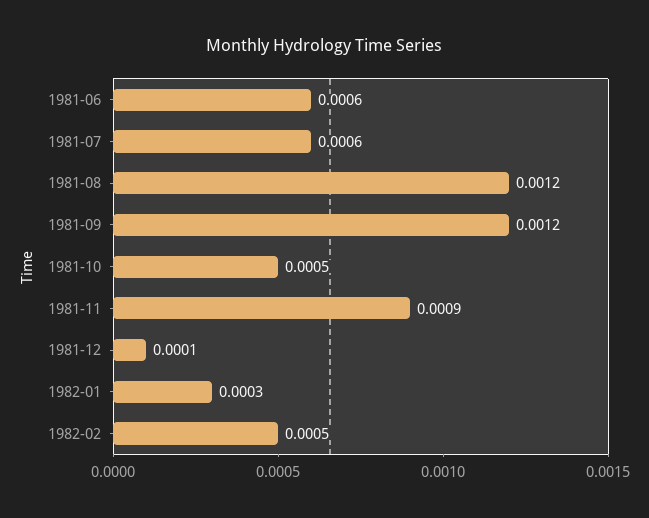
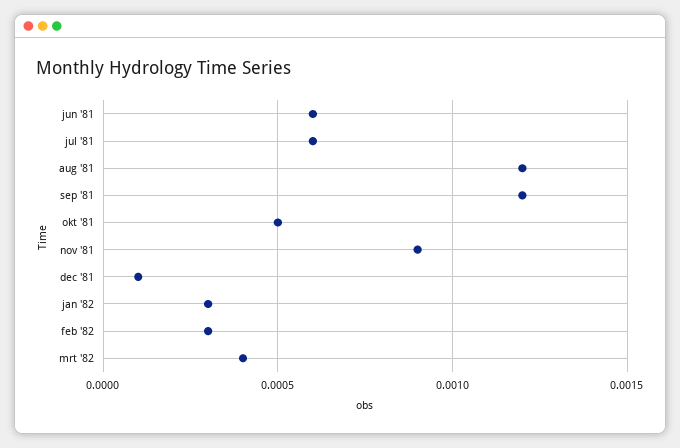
1982-02: 0.0005 -> 0.0003
mrt '82: none -> 0.0004

